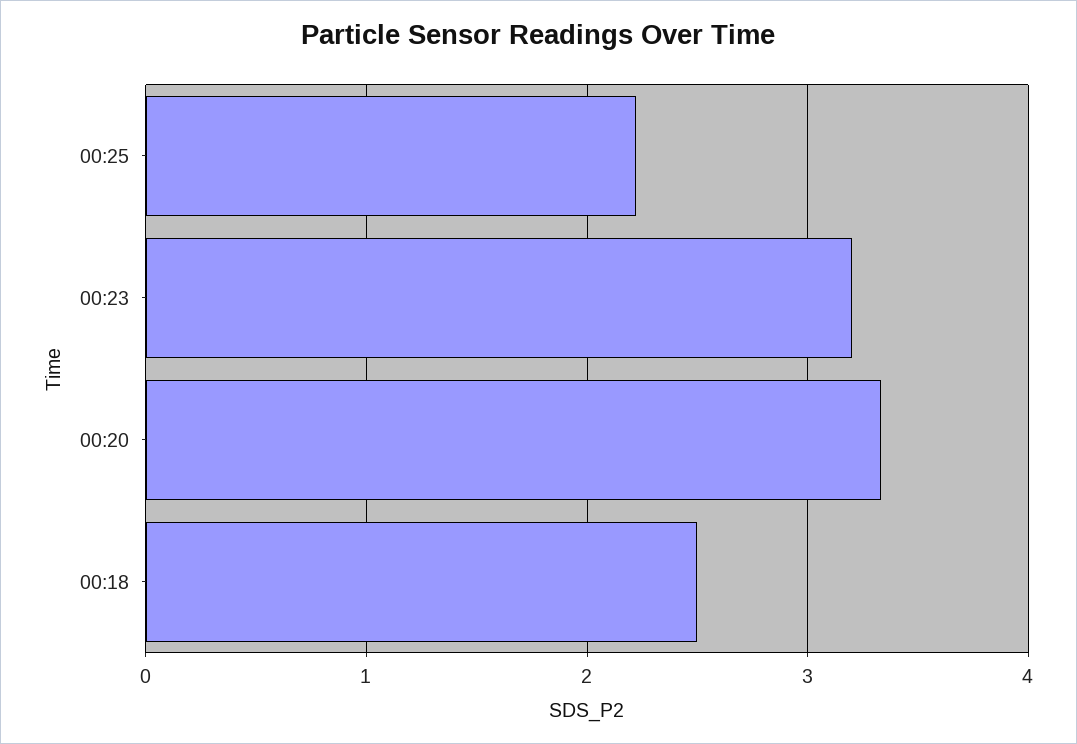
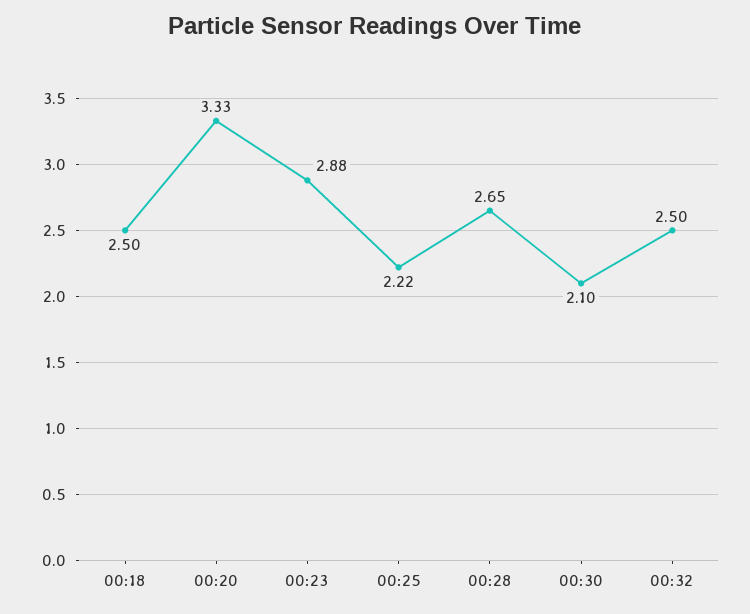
00:23: 3.2 -> 2.88
00:28: none -> 2.65
00:30: none -> 2.1
00:32: none -> 2.5

